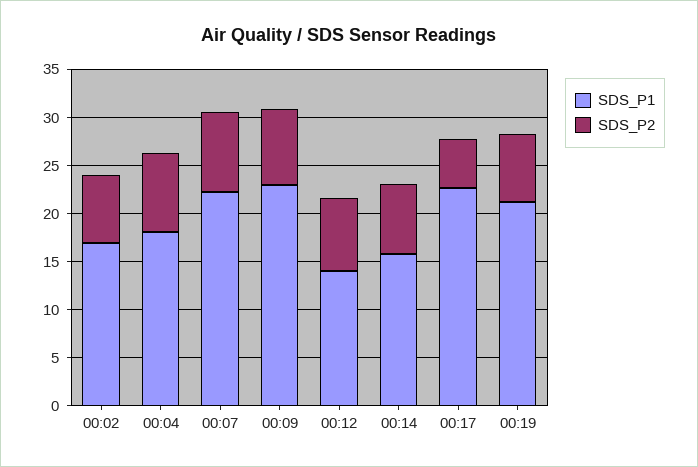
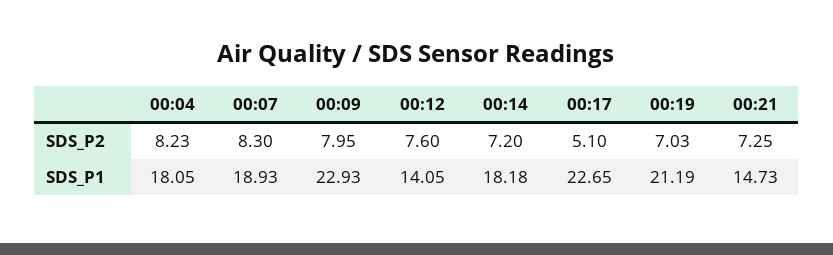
SDS_P1, 00:02: 17 -> none
SDS_P2, 00:02: 7 -> none
SDS_P1, 00:07: 22 -> 18.93
SDS_P1, 00:14: 16 -> 18.18
SDS_P2, 00:21: none -> 7.25
SDS_P1, 00:21: none -> 14.73

